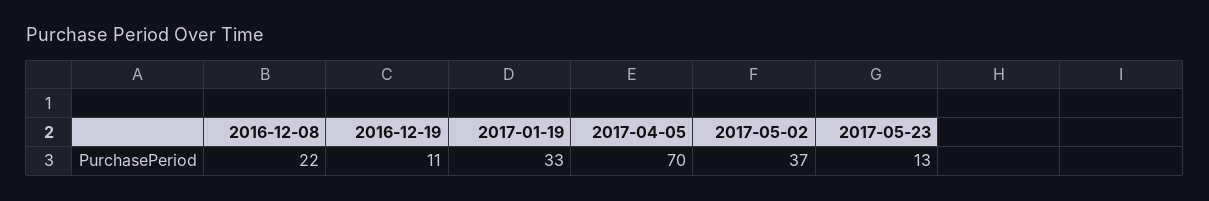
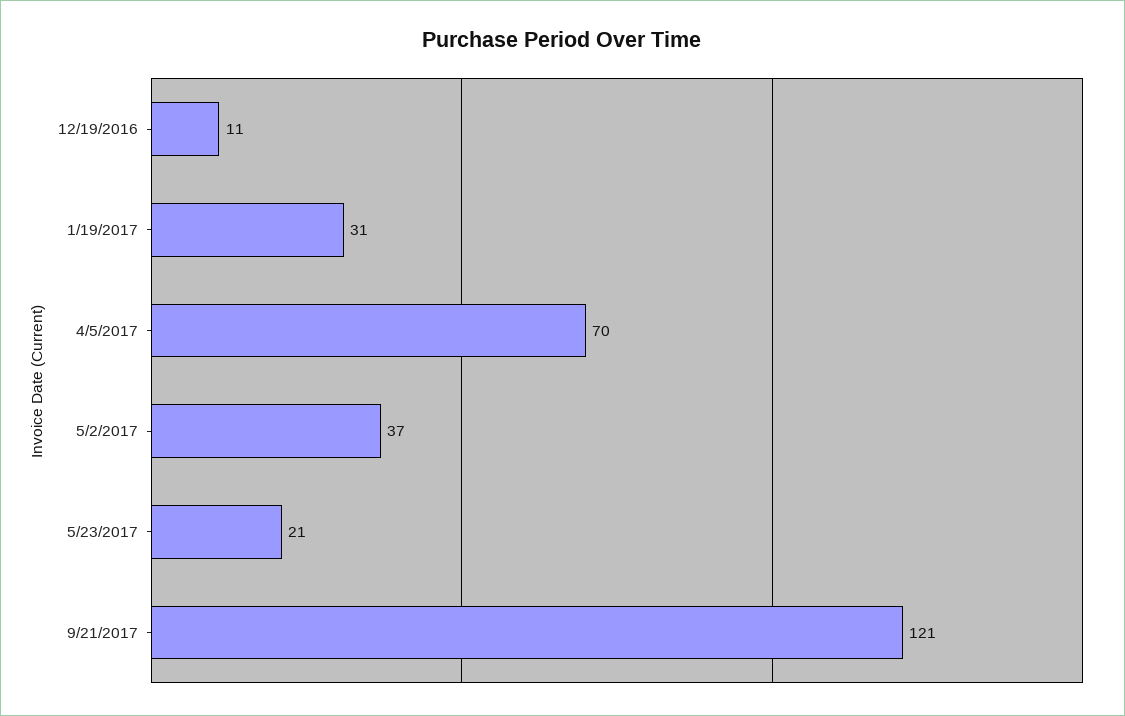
2016-12-08: 22 -> none
2017-01-19: 33 -> 31
2017-05-23: 13 -> 21
9/21/2017: none -> 121

